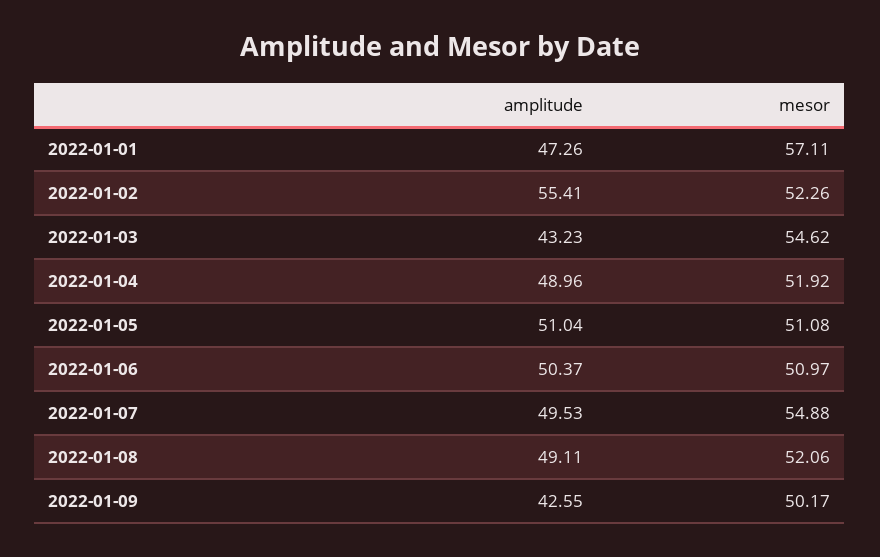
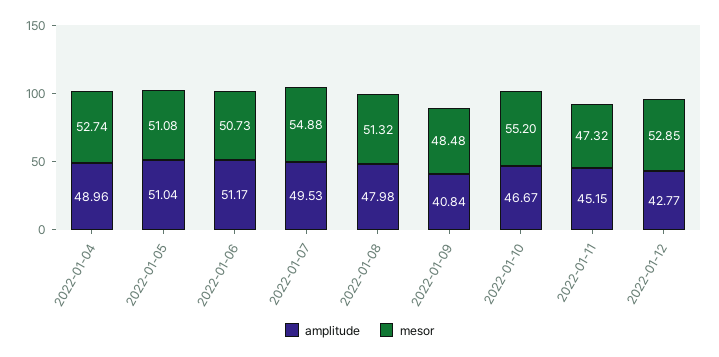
amplitude, 2022-01-01: 47.26 -> none
mesor, 2022-01-01: 57.11 -> none
amplitude, 2022-01-02: 55.41 -> none
mesor, 2022-01-02: 52.26 -> none
amplitude, 2022-01-03: 43.23 -> none
mesor, 2022-01-03: 54.62 -> none
mesor, 2022-01-04: 51.92 -> 52.74
amplitude, 2022-01-06: 50.37 -> 51.17
mesor, 2022-01-06: 50.97 -> 50.73
amplitude, 2022-01-08: 49.11 -> 47.98
mesor, 2022-01-08: 52.06 -> 51.32
amplitude, 2022-01-09: 42.55 -> 40.84
mesor, 2022-01-09: 50.17 -> 48.48
amplitude, 2022-01-10: none -> 46.67
mesor, 2022-01-10: none -> 55.2
amplitude, 2022-01-11: none -> 45.15
mesor, 2022-01-11: none -> 47.32
amplitude, 2022-01-12: none -> 42.77
mesor, 2022-01-12: none -> 52.85

